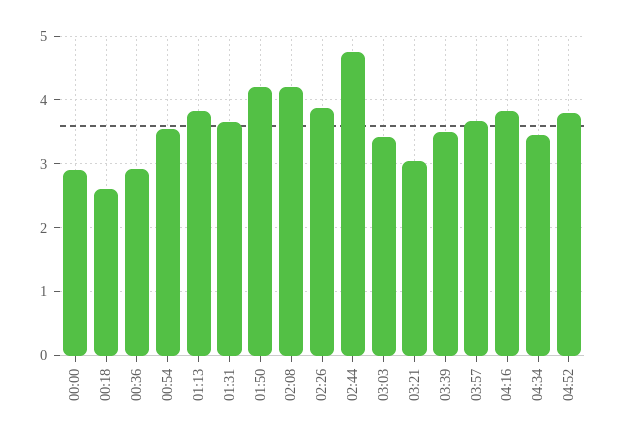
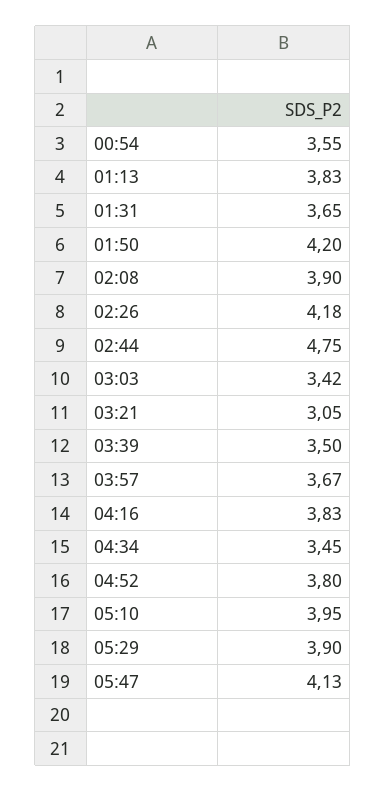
00:00: 2.9 -> none
00:18: 2.6 -> none
00:36: 2.9 -> none
02:08: 4.2 -> 3.9
02:26: 3.9 -> 4.18
05:10: none -> 3.95
05:29: none -> 3.9
05:47: none -> 4.13

